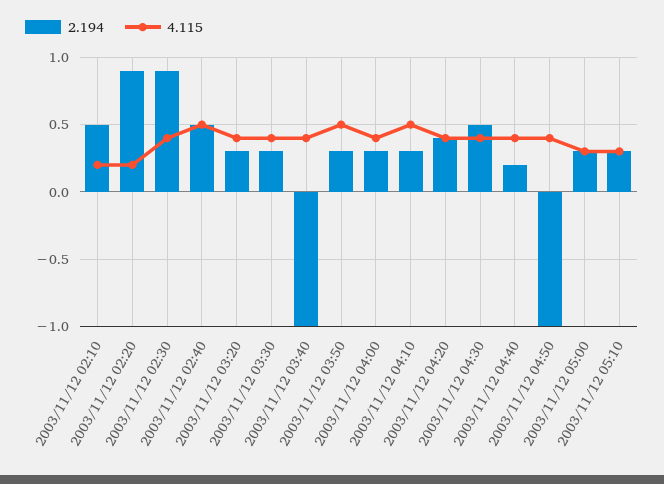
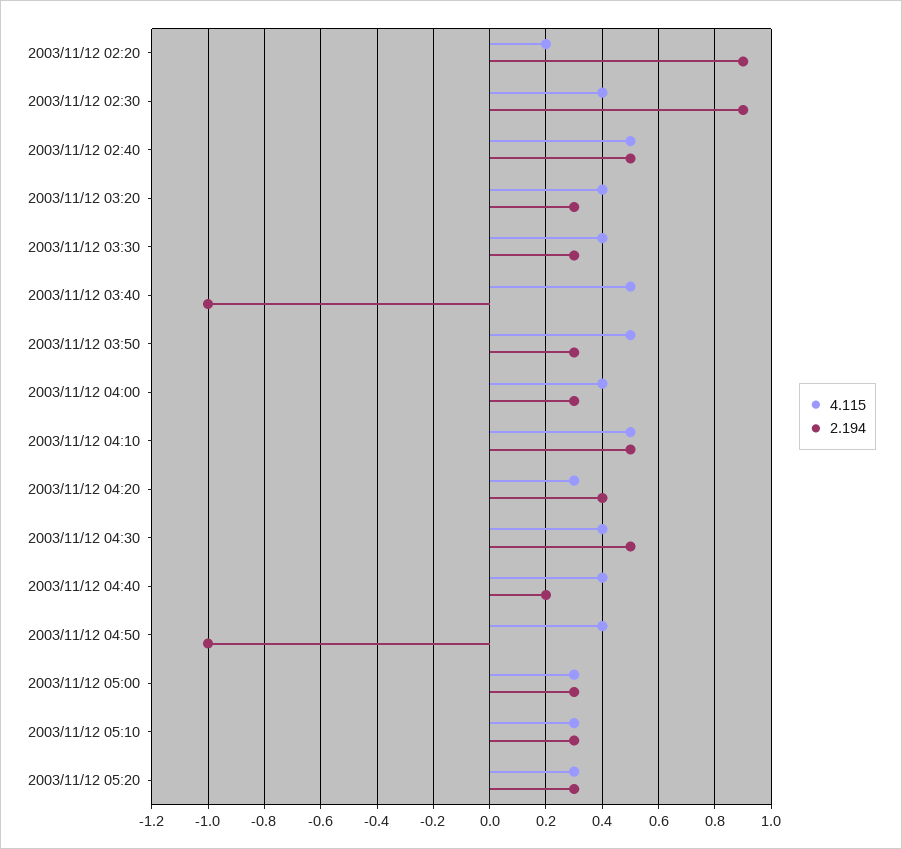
2.194, 2003/11/12 02:10: 0.5 -> none
4.115, 2003/11/12 02:10: 0.2 -> none
4.115, 2003/11/12 03:40: 0.4 -> 0.5
2.194, 2003/11/12 04:10: 0.3 -> 0.5
4.115, 2003/11/12 04:20: 0.4 -> 0.3
4.115, 2003/11/12 05:20: none -> 0.3
2.194, 2003/11/12 05:20: none -> 0.3

